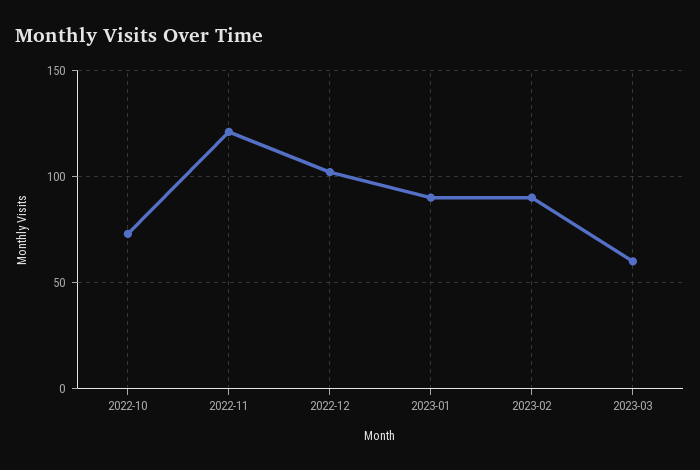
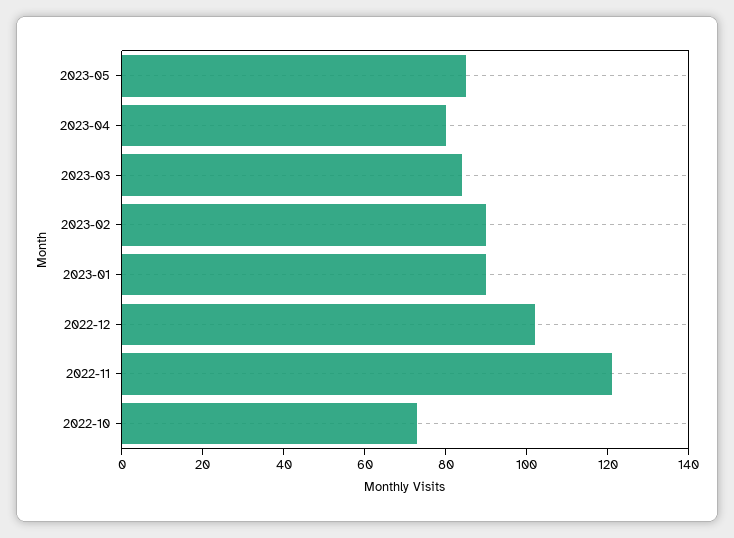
2023-03: 60 -> 85
2023-05: none -> 85
2023-04: none -> 80

